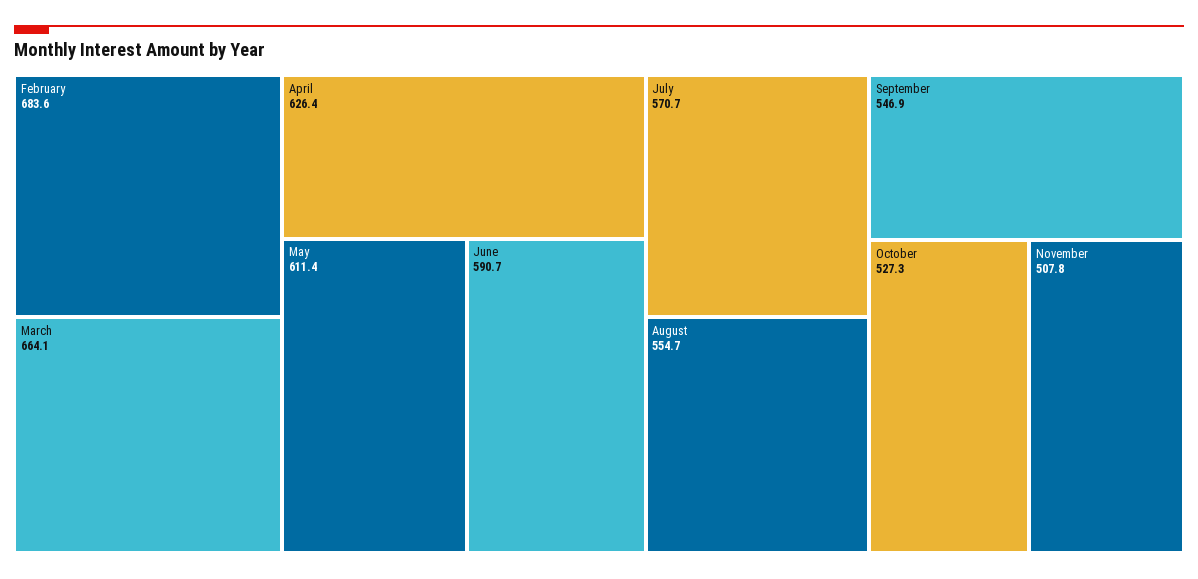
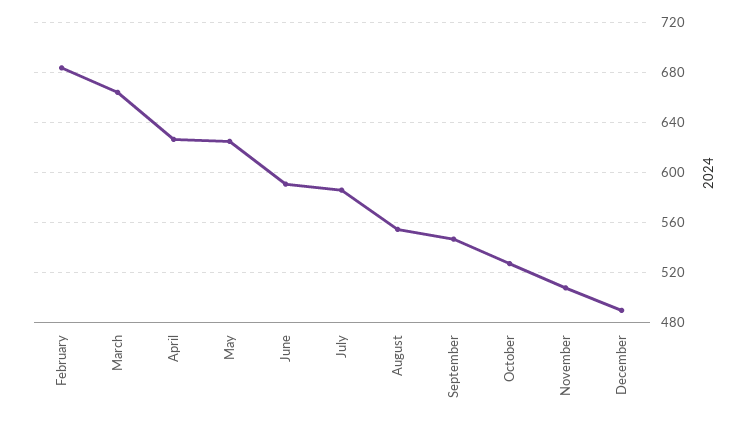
May: 611.4 -> 625
July: 570.7 -> 585
December: none -> 490

